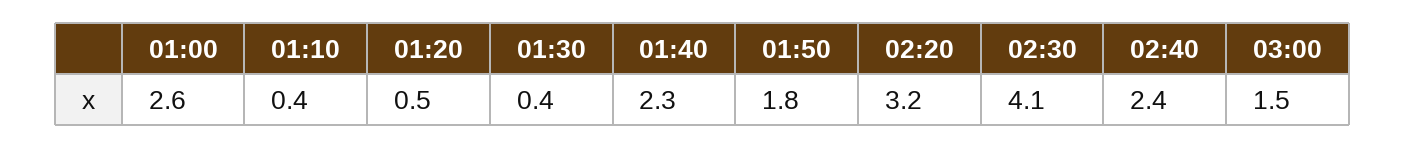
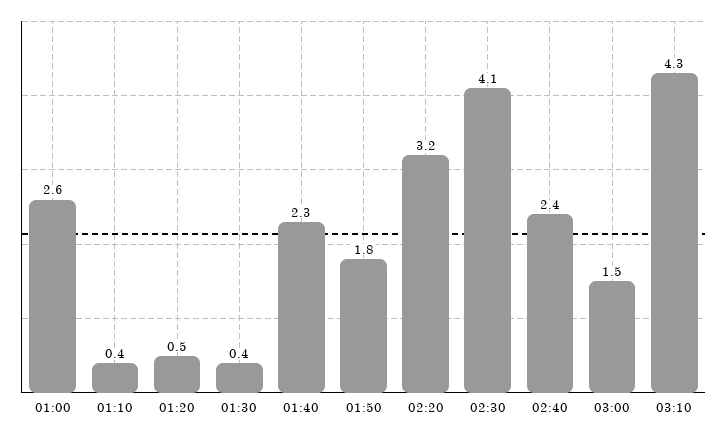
03:10: none -> 4.3

